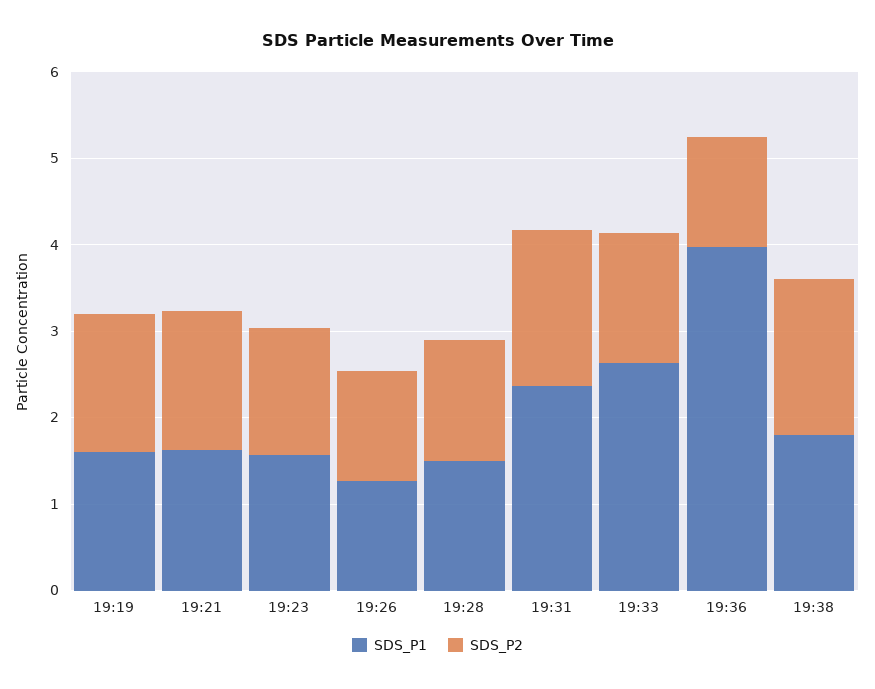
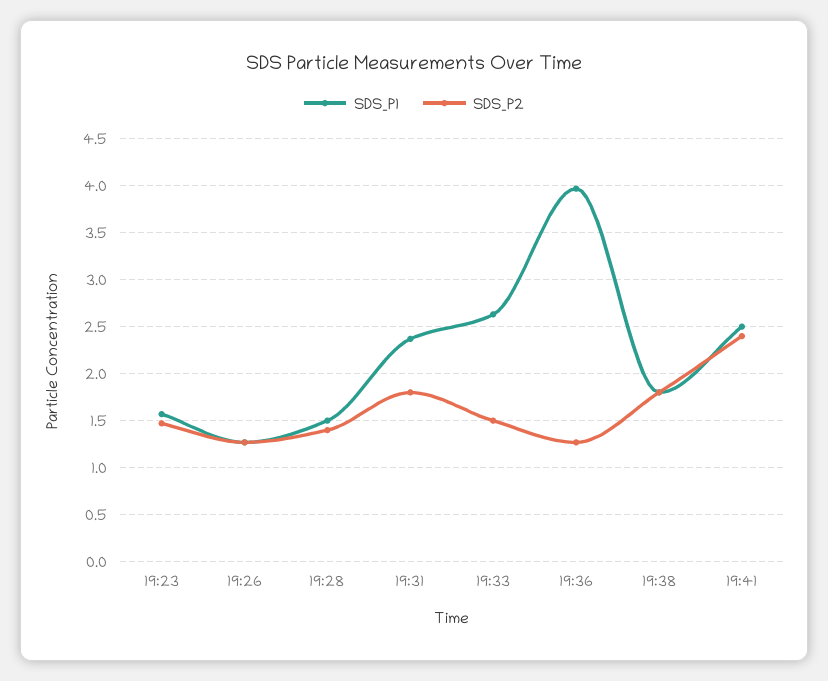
SDS_P1, 19:19: 1.6 -> none
SDS_P2, 19:19: 1.6 -> none
SDS_P1, 19:21: 1.6 -> none
SDS_P2, 19:21: 1.6 -> none
SDS_P1, 19:41: none -> 2.5
SDS_P2, 19:41: none -> 2.4

